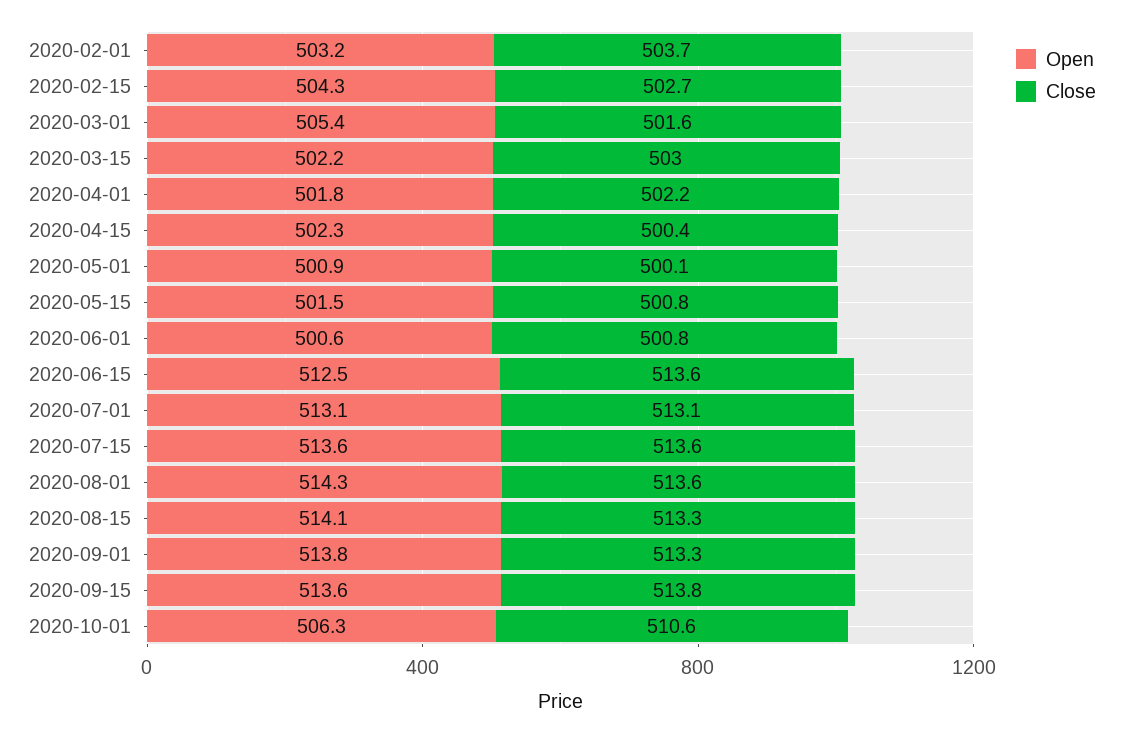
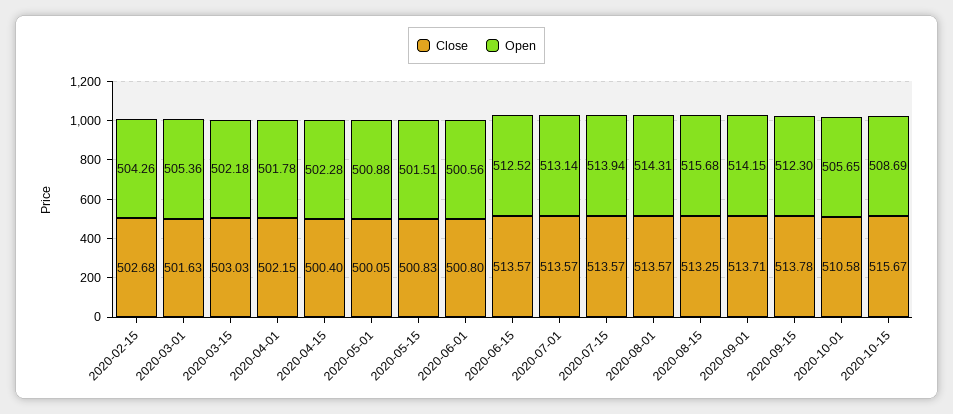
Open, 2020-02-01: 503.2 -> none
Close, 2020-02-01: 503.7 -> none
Close, 2020-07-01: 513.1 -> 513.57
Open, 2020-07-15: 513.6 -> 513.94
Open, 2020-08-15: 514.1 -> 515.68
Open, 2020-09-01: 513.8 -> 514.15
Close, 2020-09-01: 513.3 -> 513.71
Open, 2020-09-15: 513.6 -> 512.3
Open, 2020-10-01: 506.3 -> 505.65
Close, 2020-10-15: none -> 515.67
Open, 2020-10-15: none -> 508.69

